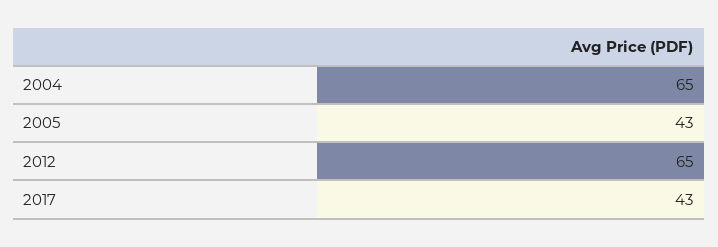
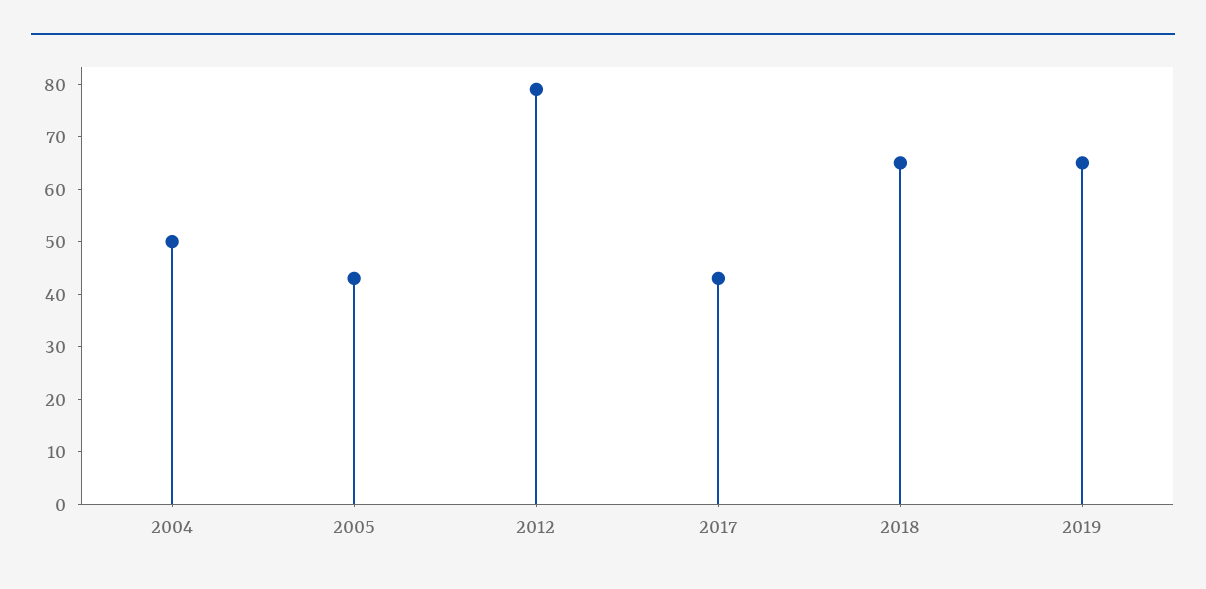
2004: 65 -> 50
2012: 65 -> 80
2018: none -> 65
2019: none -> 65

